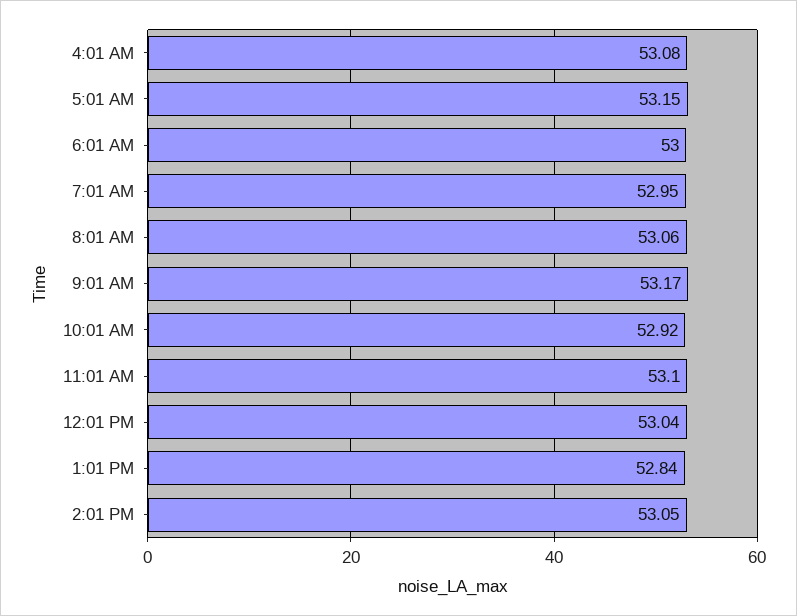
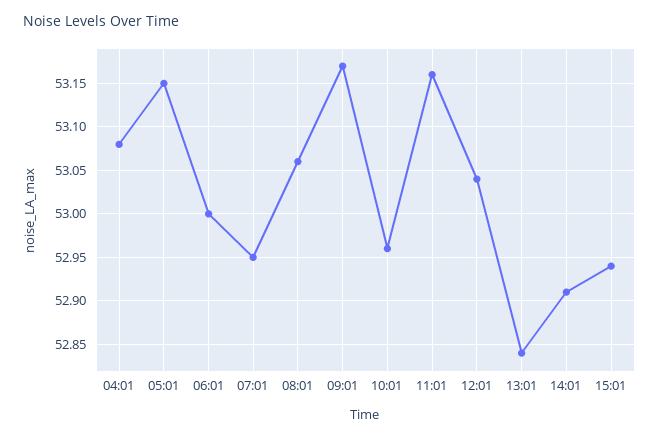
10:01 AM: 52.92 -> 52.96
11:01 AM: 53.1 -> 53.16
2:01 PM: 53.05 -> 52.91
15:01: none -> 52.94

